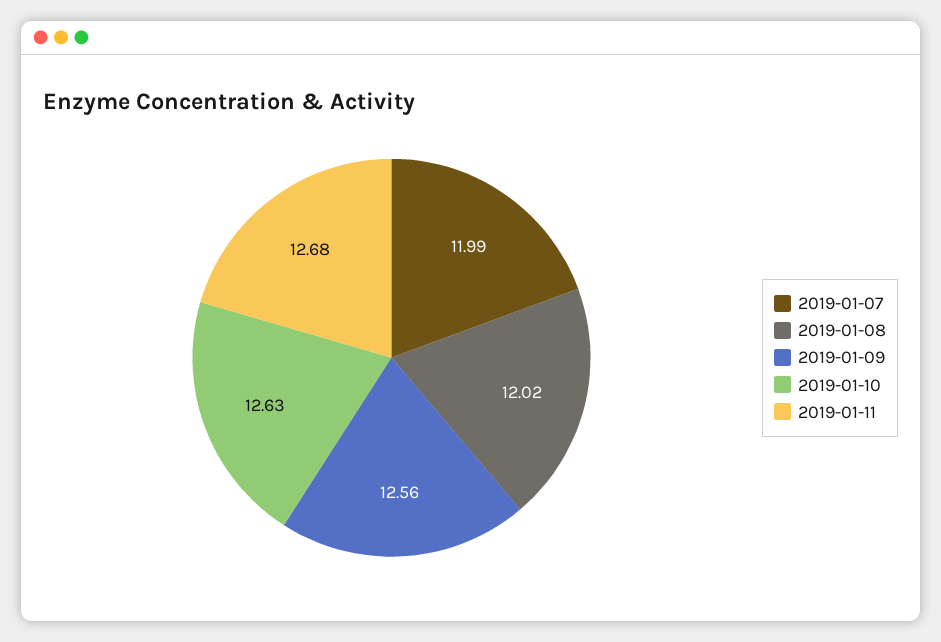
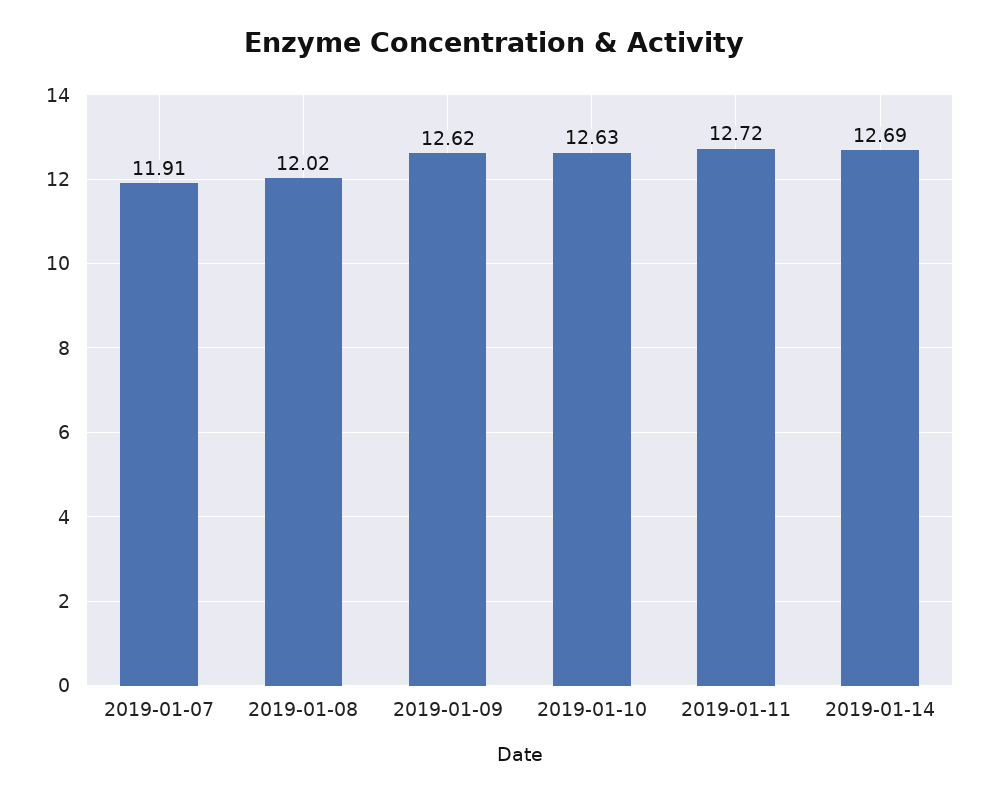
2019-01-07: 11.99 -> 11.91
2019-01-09: 12.56 -> 12.62
2019-01-11: 12.68 -> 12.72
2019-01-14: none -> 12.69

